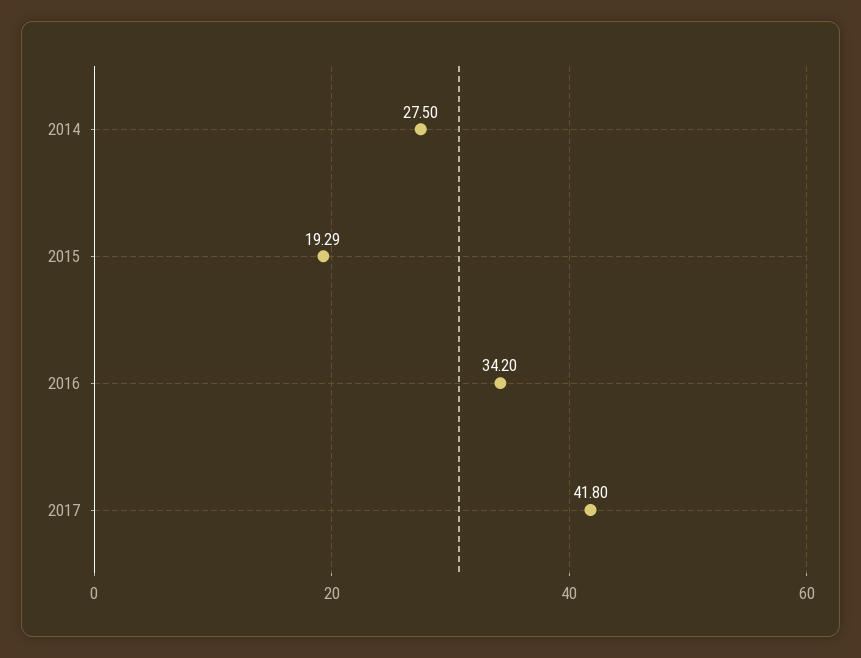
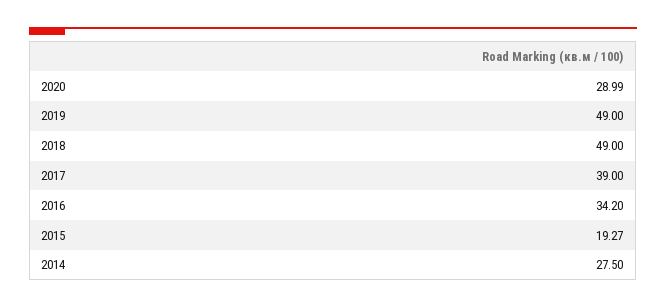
2015: 19.29 -> 19.27
2017: 41.8 -> 39
2020: none -> 28.99
2019: none -> 49
2018: none -> 49

